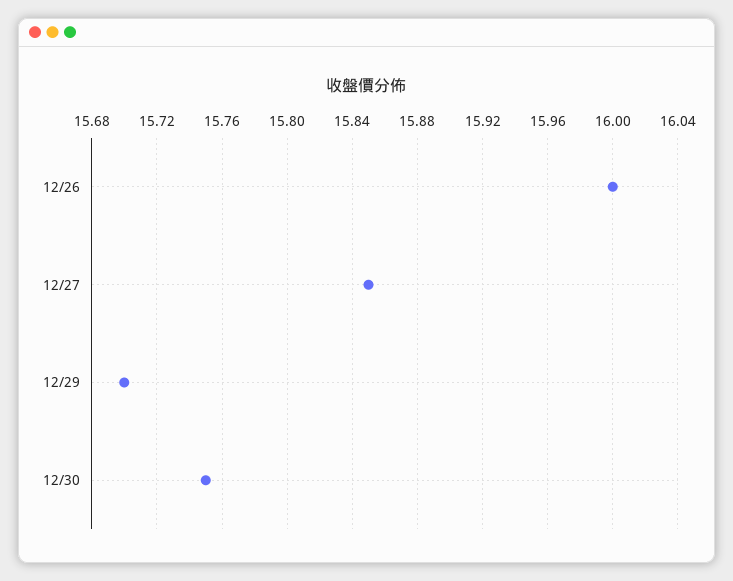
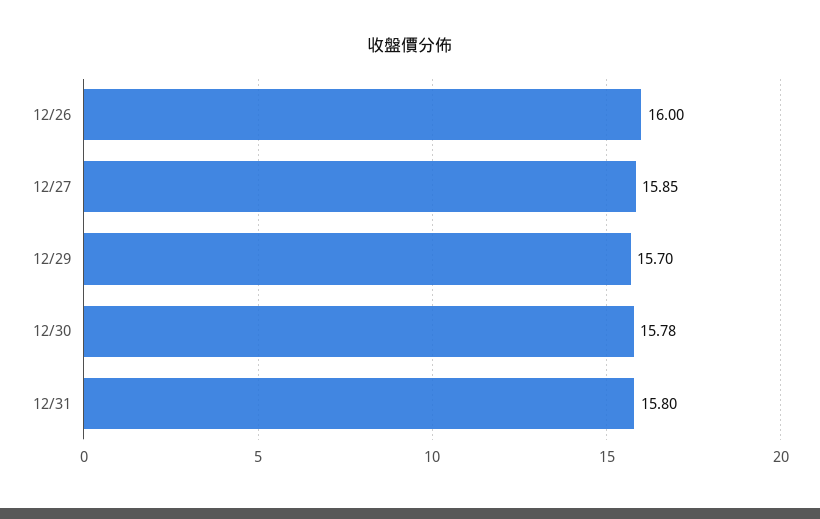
12/30: 15.75 -> 15.78
12/31: none -> 15.8

